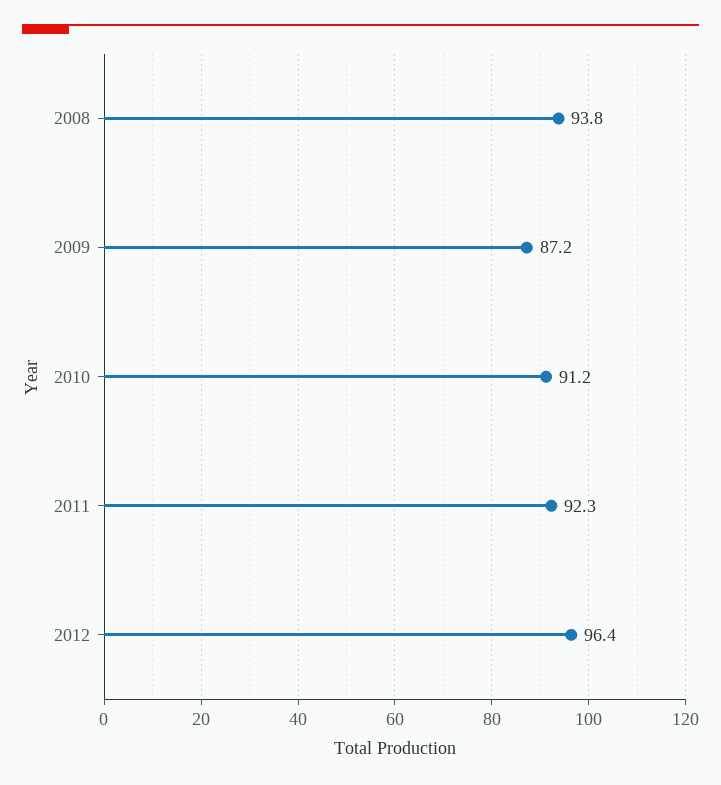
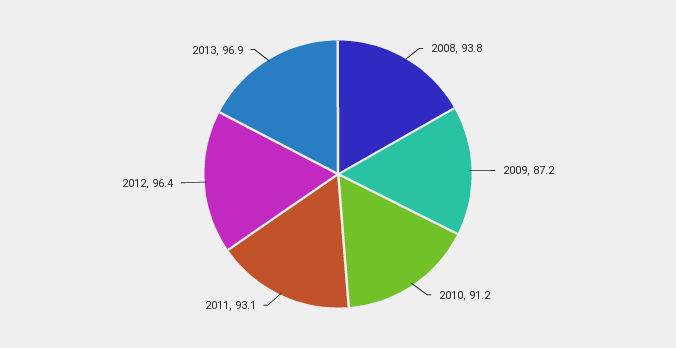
2011: 92.3 -> 93.1
2013: none -> 96.9

